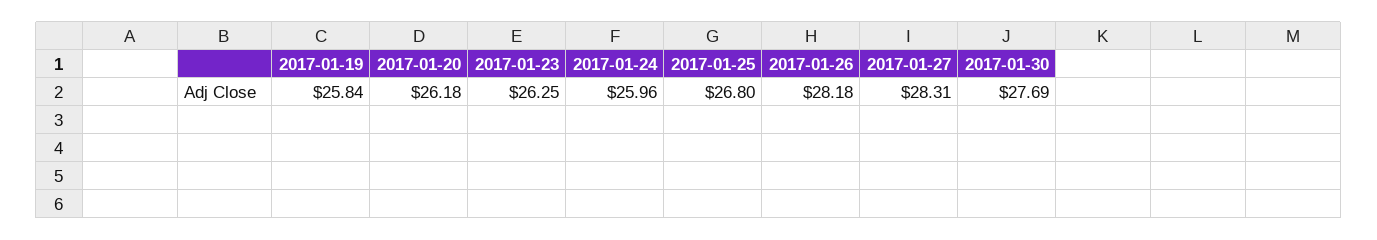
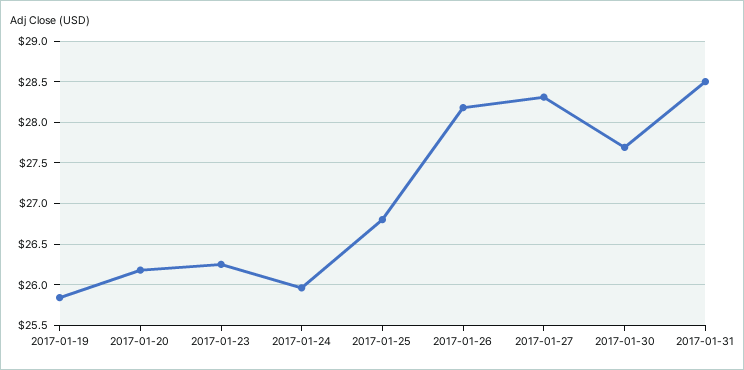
2017-01-31: none -> 28.5

